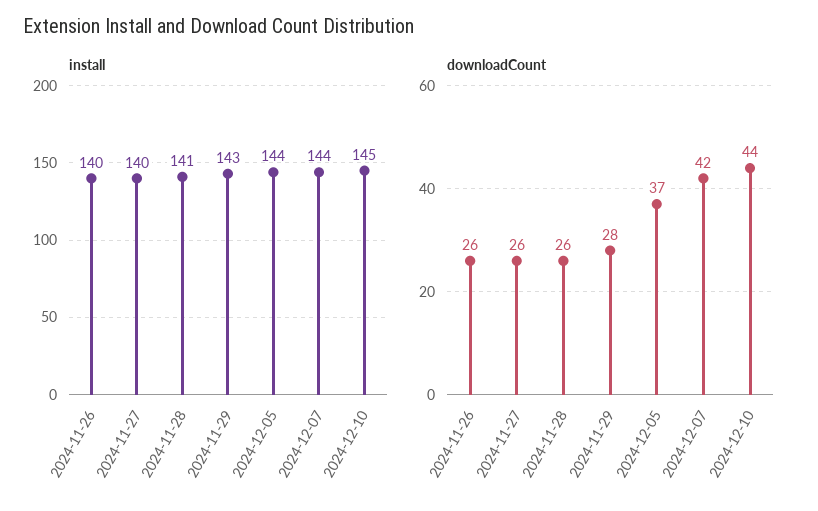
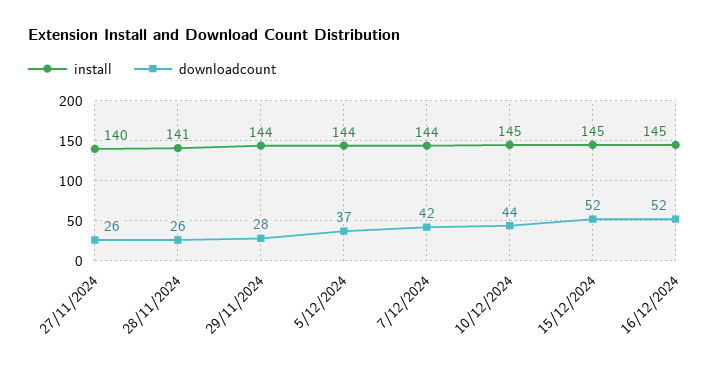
install, 2024-11-26: 140 -> none
install, 2024-11-29: 143 -> 144
downloadCount, 2024-11-26: 26 -> none
install, 15/12/2024: none -> 145
downloadCount, 15/12/2024: none -> 52
install, 16/12/2024: none -> 145
downloadCount, 16/12/2024: none -> 52

